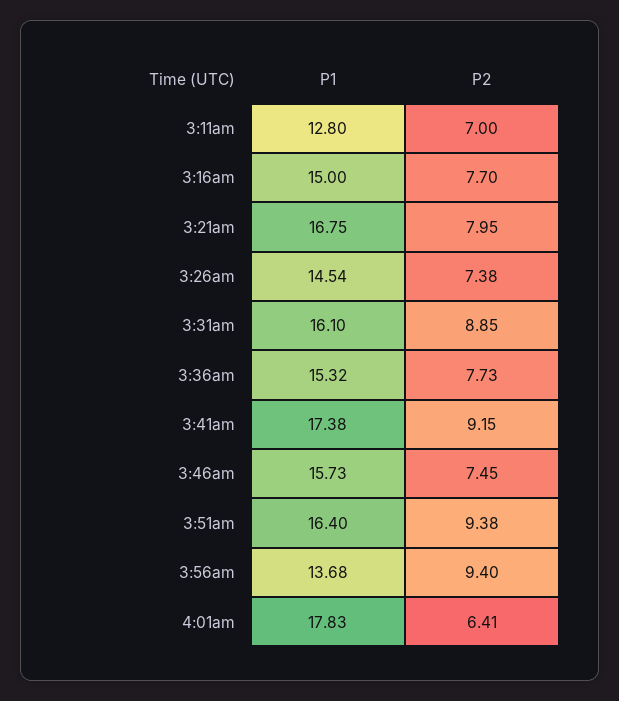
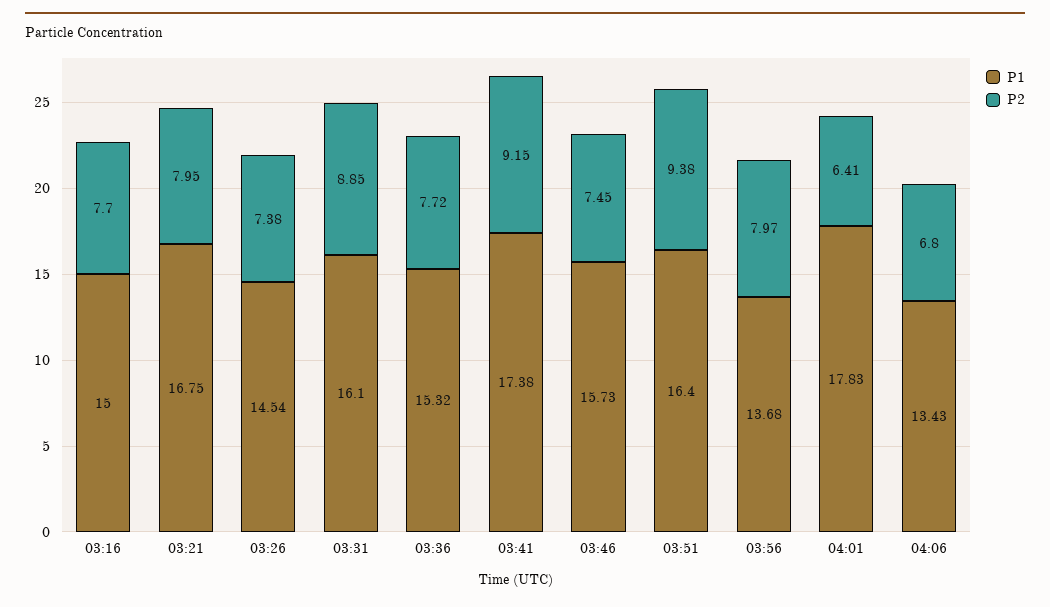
P1, 3:11am: 12.8 -> none
P2, 3:11am: 7 -> none
P2, 3:36am: 7.73 -> 7.72
P2, 3:56am: 9.4 -> 7.97
P1, 04:06: none -> 13.43
P2, 04:06: none -> 6.8

